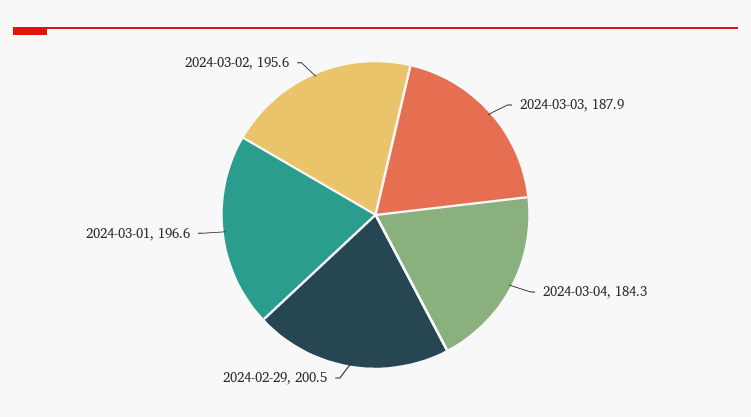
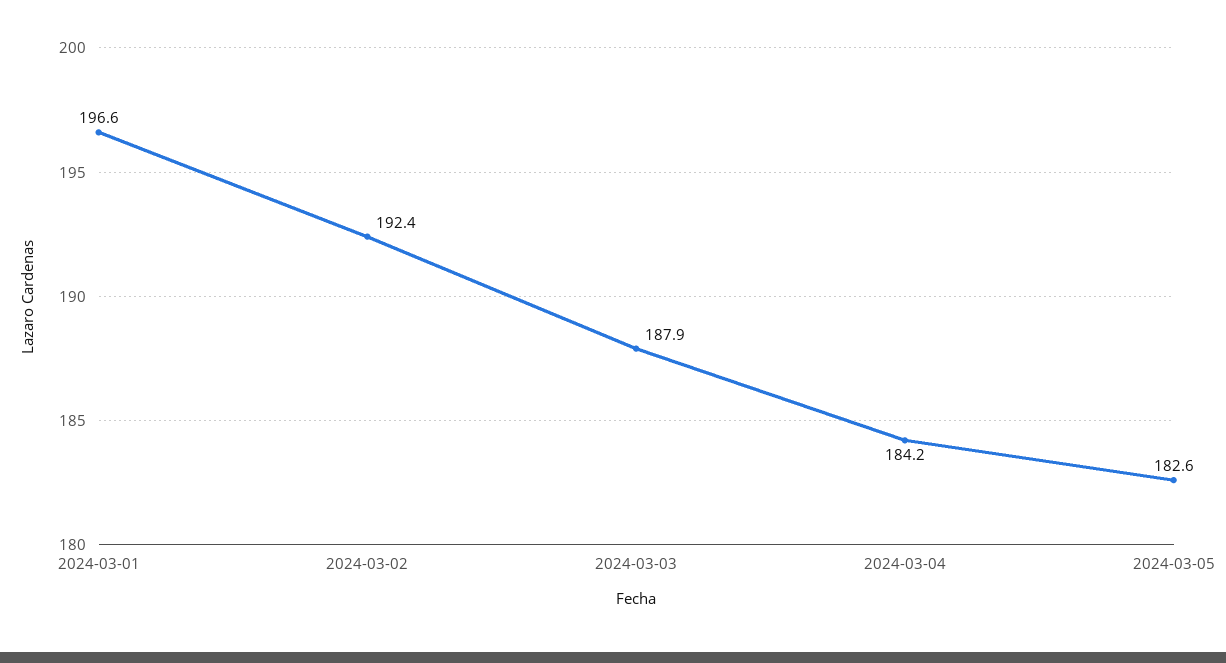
2024-03-04: 184.3 -> 184.2
2024-02-29: 200.5 -> none
2024-03-02: 195.6 -> 192.4
2024-03-05: none -> 182.6

